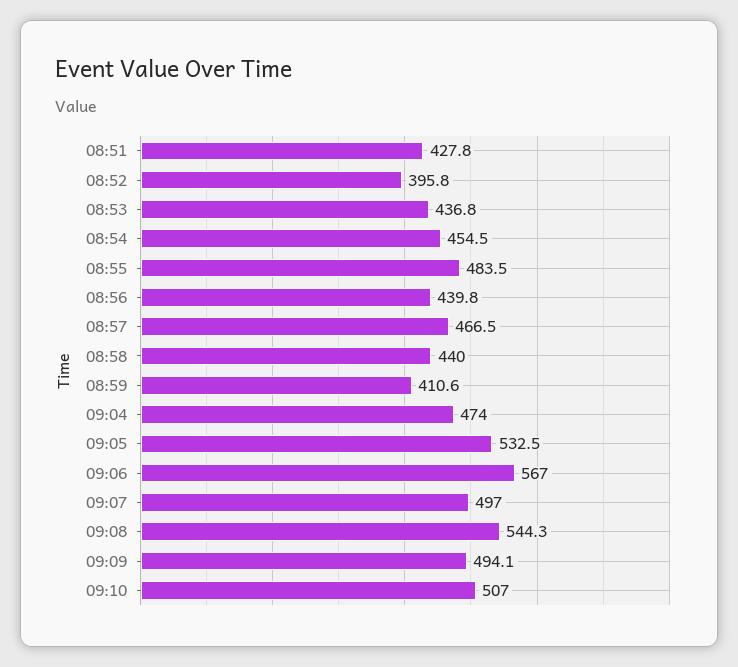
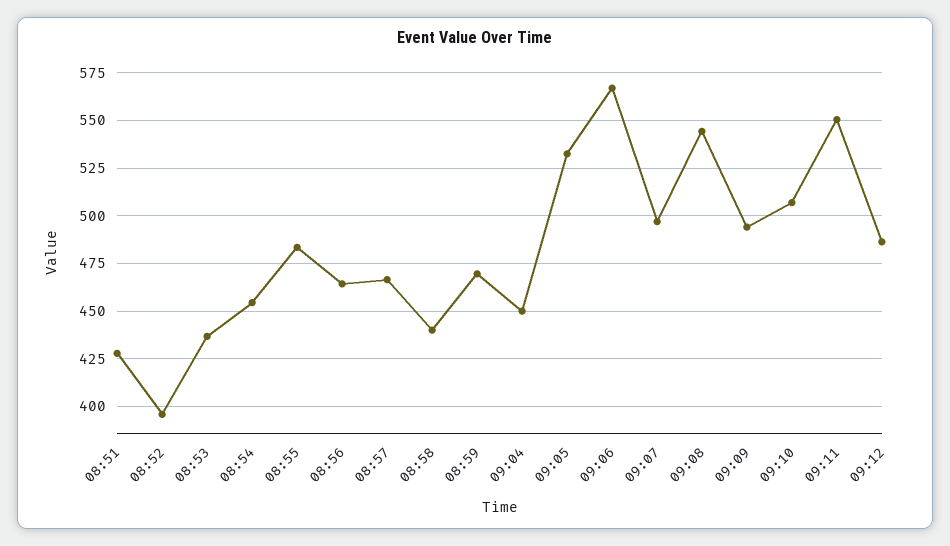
08:56: 439.8 -> 465
08:59: 410.6 -> 470
09:04: 474 -> 450
09:11: none -> 550
09:12: none -> 485

